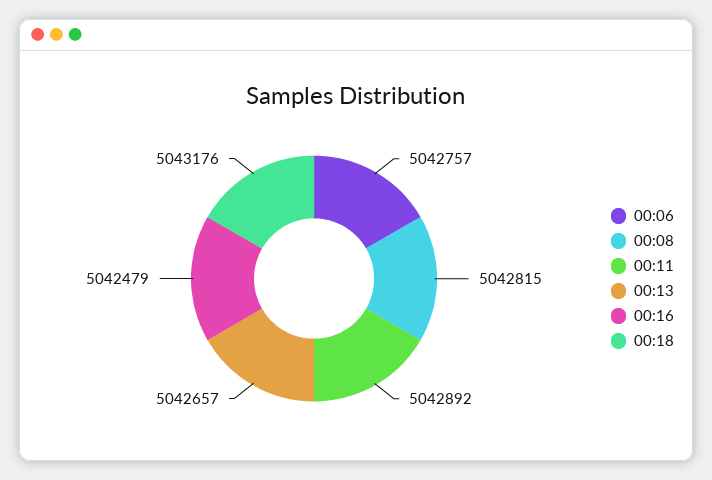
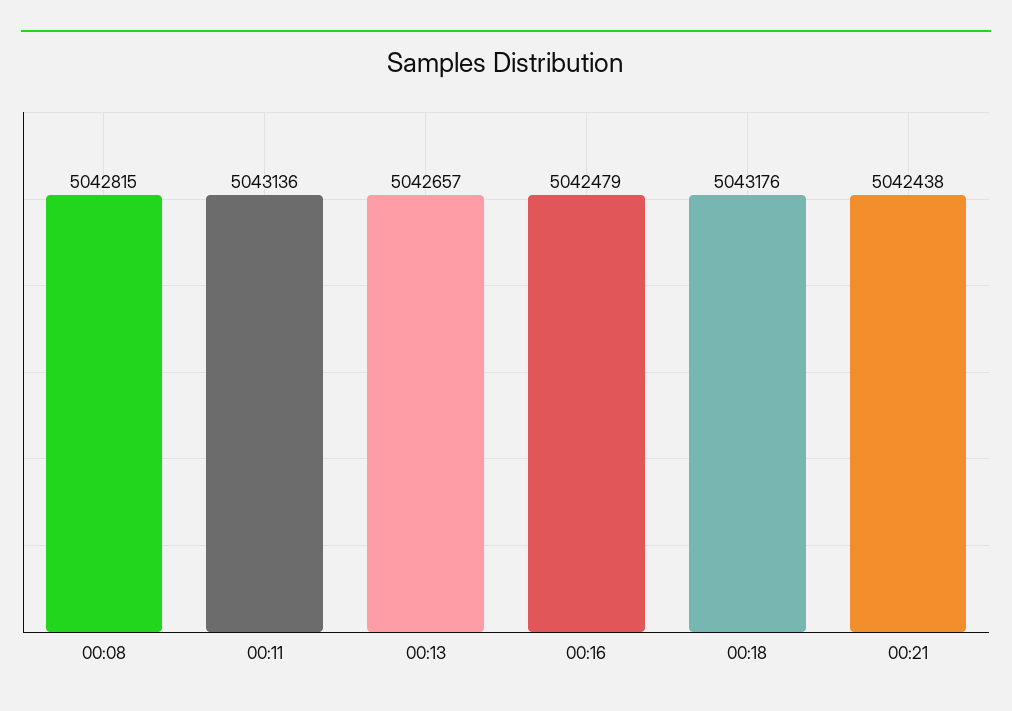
00:06: 5042757 -> none
00:11: 5042892 -> 5043136
00:21: none -> 5042438

